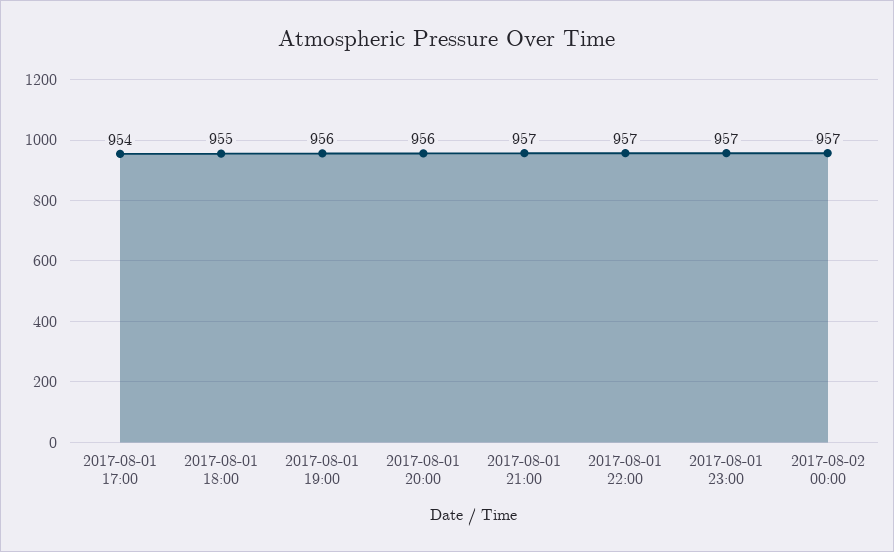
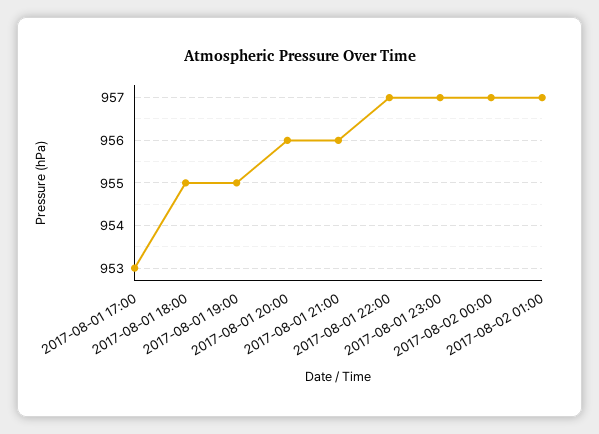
2017-08-01 17:00: 954 -> 953
2017-08-01 19:00: 956 -> 955
2017-08-01 21:00: 957 -> 956
2017-08-02 01:00: none -> 957

